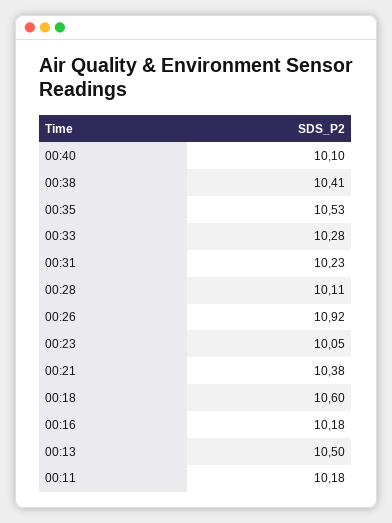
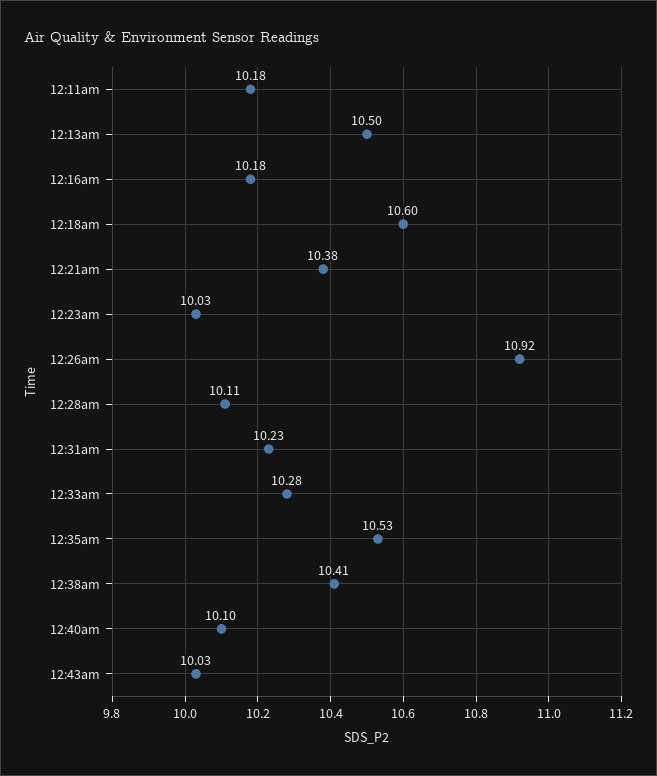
00:23: 10.05 -> 10.03
12:43am: none -> 10.03

